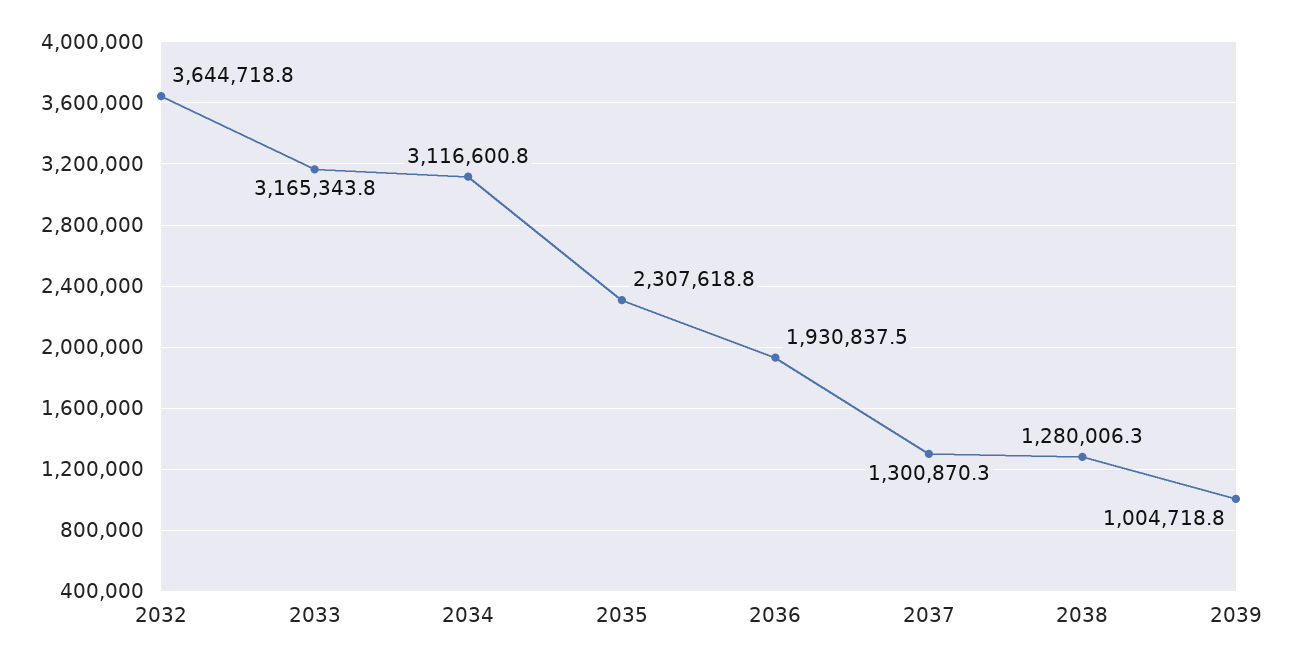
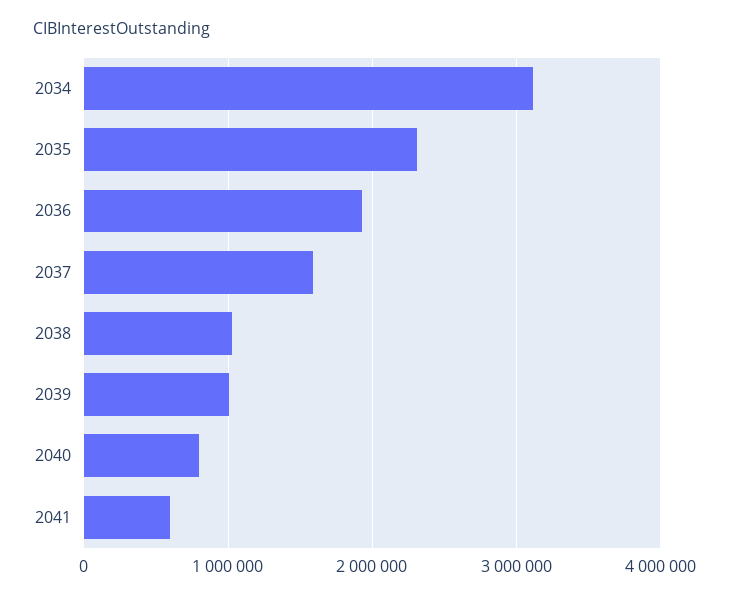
2032: 3644718.8 -> none
2033: 3165343.8 -> none
2037: 1300870.3 -> 1600000
2038: 1280006.3 -> 1000000
2040: none -> 800000
2041: none -> 600000

